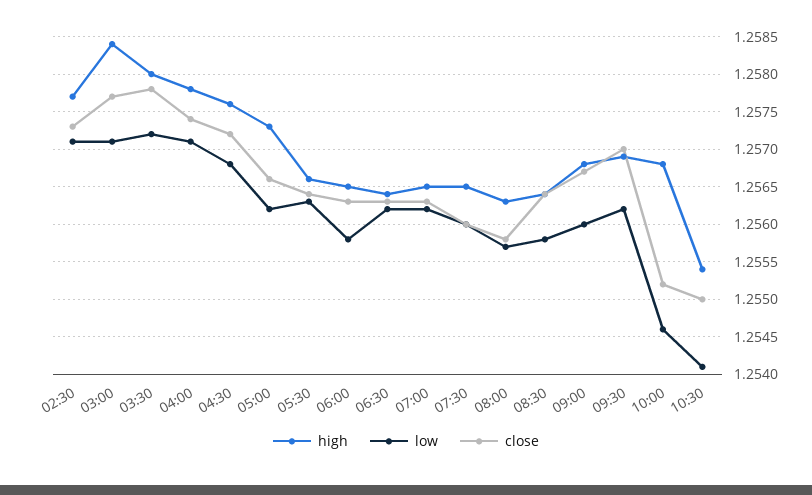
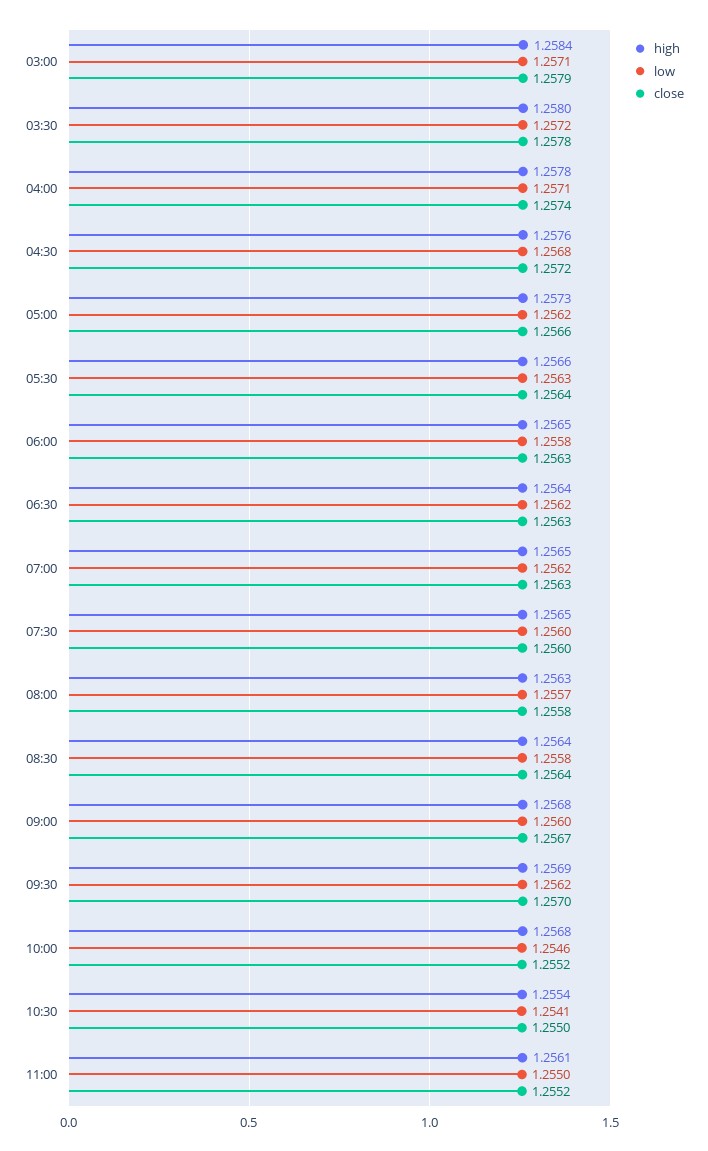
high, 02:30: 1.2577 -> none
low, 02:30: 1.2571 -> none
close, 02:30: 1.2573 -> none
close, 03:00: 1.2577 -> 1.2579
high, 11:00: none -> 1.2561
low, 11:00: none -> 1.255
close, 11:00: none -> 1.2552

